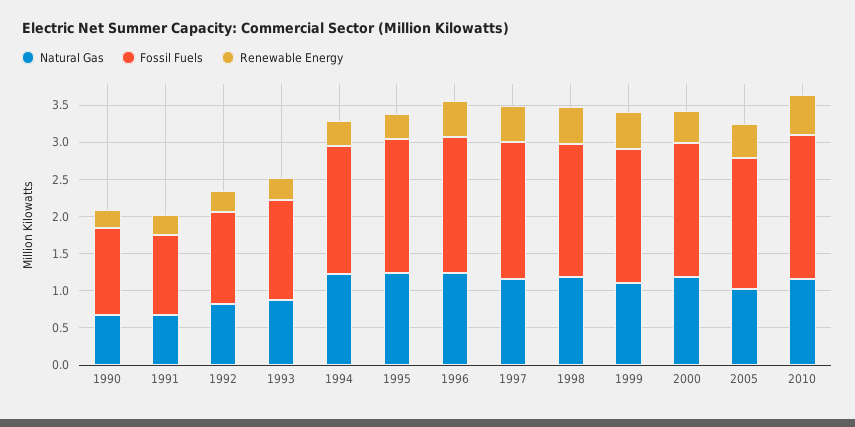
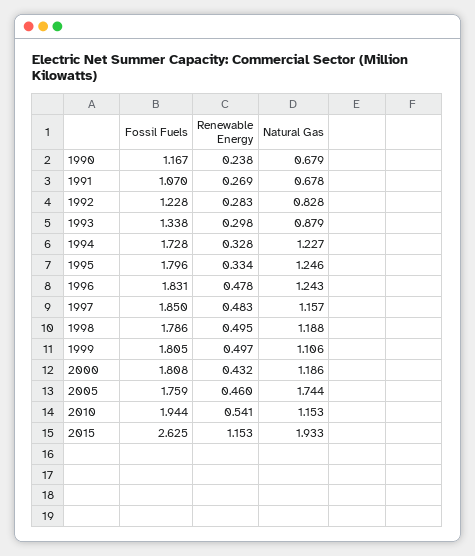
Natural Gas, 2005: 1 -> 1.744
Fossil Fuels, 2015: none -> 2.625
Renewable Energy, 2015: none -> 1.153
Natural Gas, 2015: none -> 1.933

